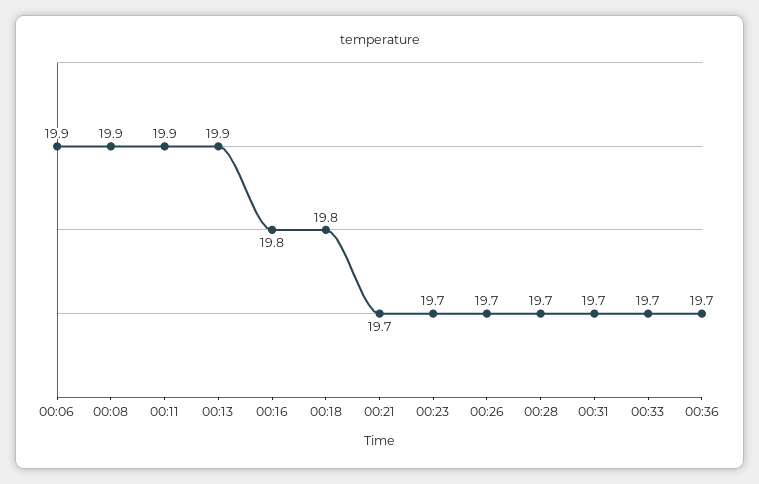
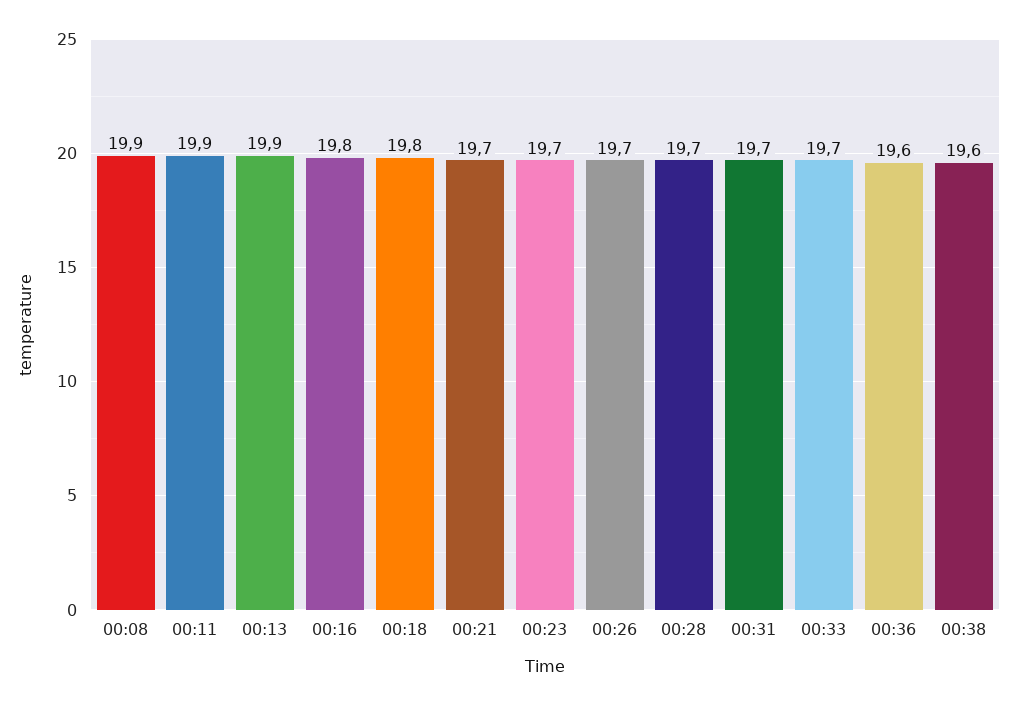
00:06: 19.9 -> none
00:36: 19.7 -> 19.6
00:38: none -> 19.6

